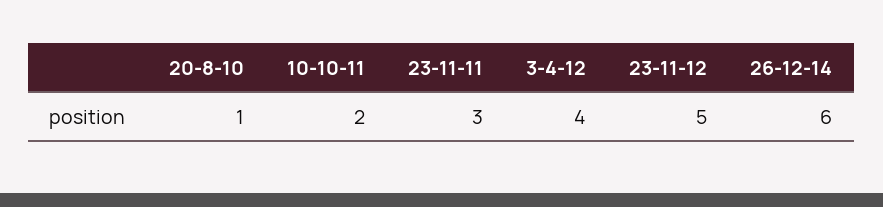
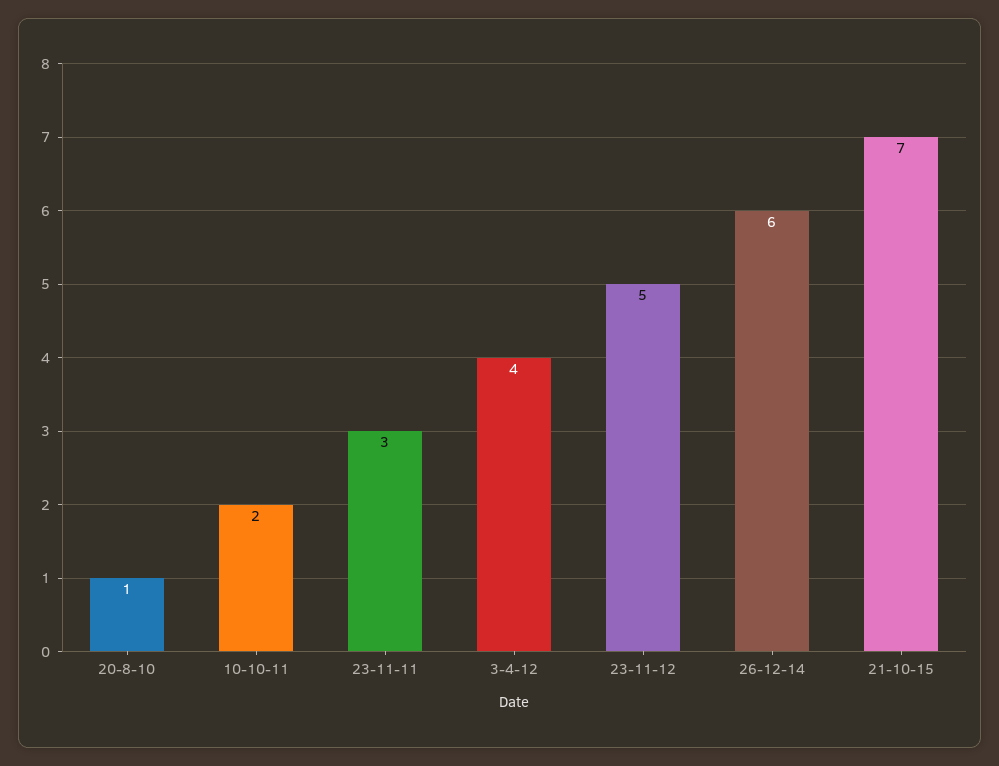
21-10-15: none -> 7

